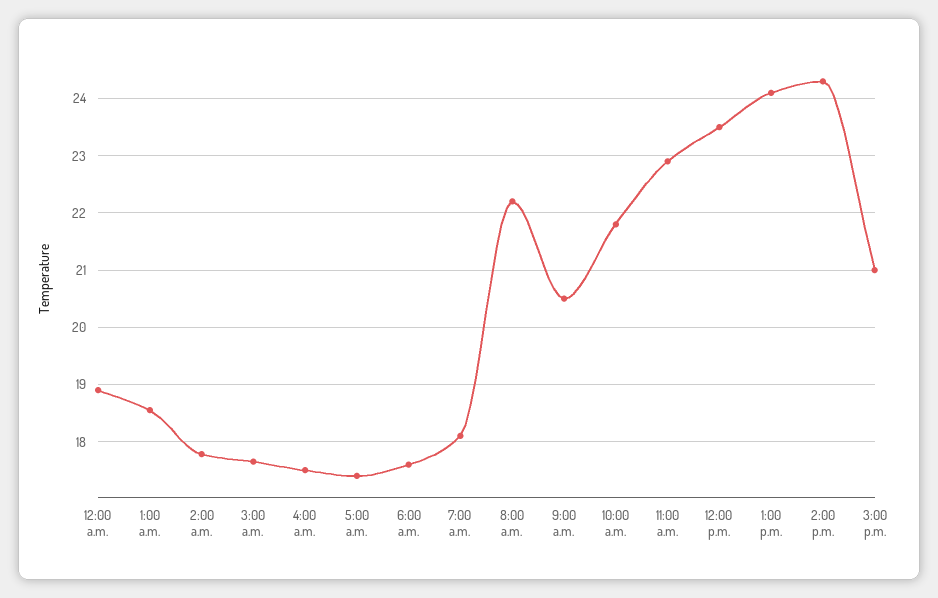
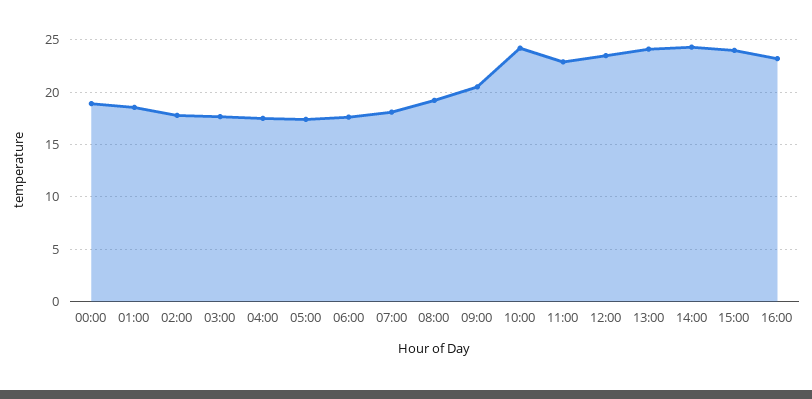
8:00 a.m.: 22.2 -> 19
10:00 a.m.: 21.8 -> 24
3:00 p.m.: 21 -> 24
16:00: none -> 23

